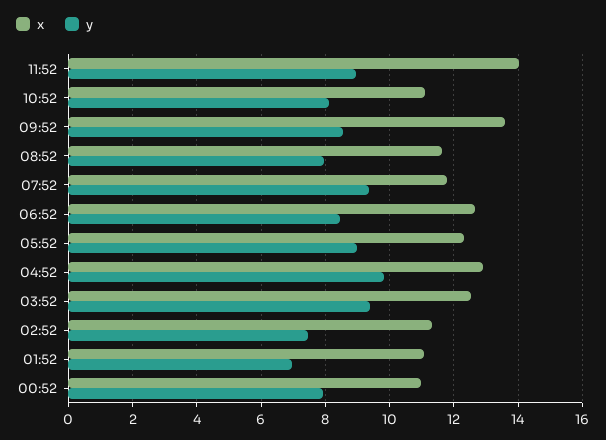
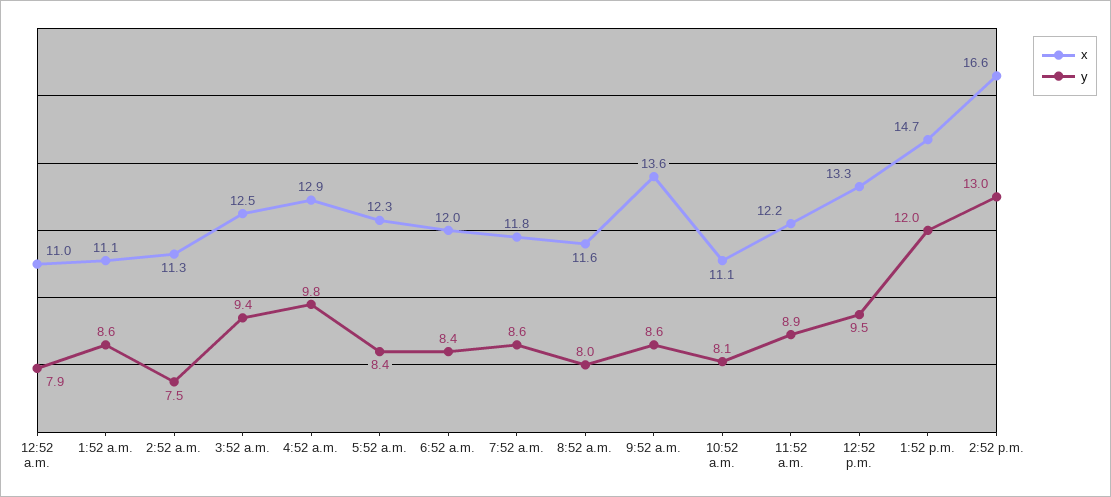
x, 11:52: 14 -> 12.2
y, 07:52: 9.4 -> 8.6
x, 06:52: 12.6 -> 12
y, 05:52: 9 -> 8.4
y, 01:52: 7 -> 8.6
x, 12:52 p.m.: none -> 13.3
y, 12:52 p.m.: none -> 9.5
x, 1:52 p.m.: none -> 14.7
y, 1:52 p.m.: none -> 12
x, 2:52 p.m.: none -> 16.6
y, 2:52 p.m.: none -> 13

